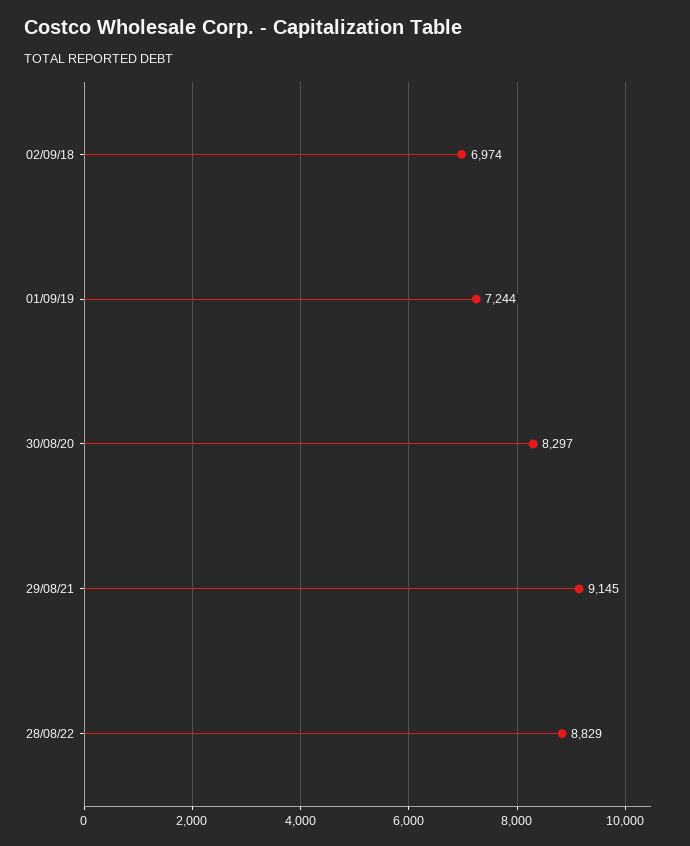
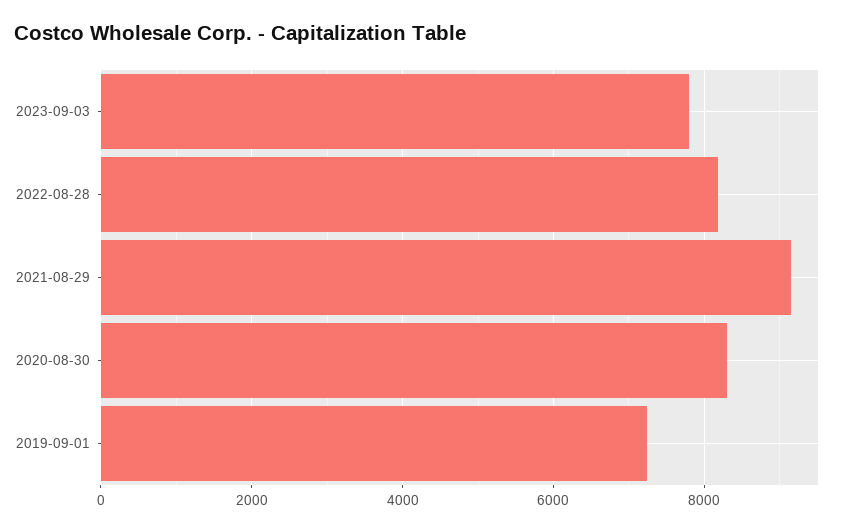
02/09/18: 6974 -> none
28/08/22: 8829 -> 8200
2023-09-03: none -> 7800

